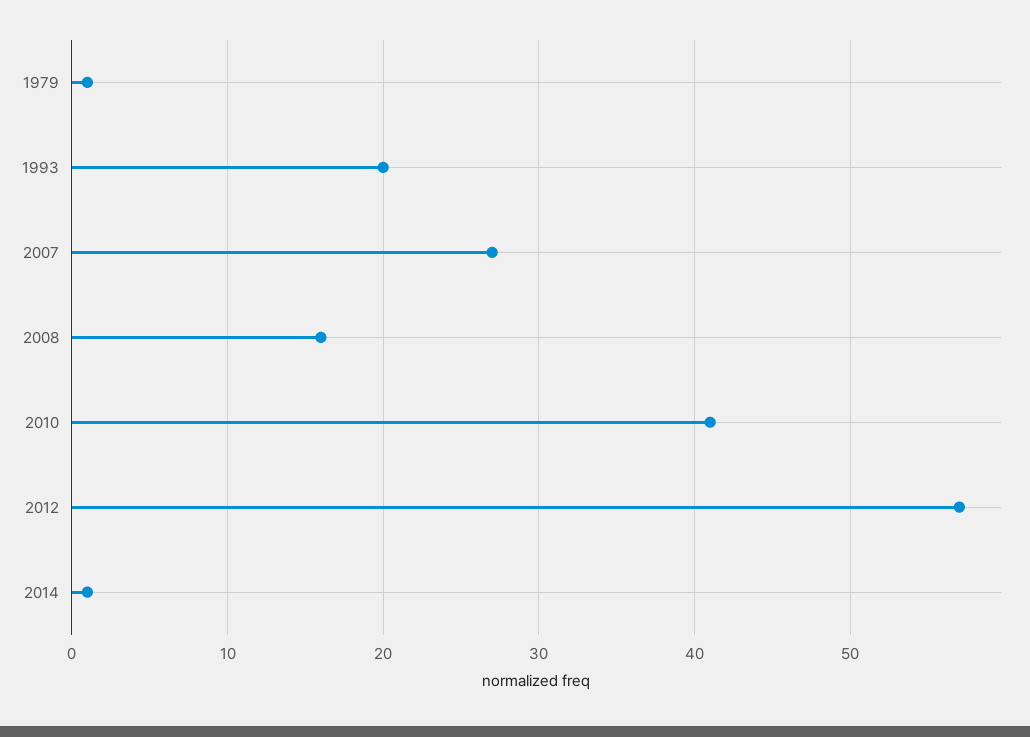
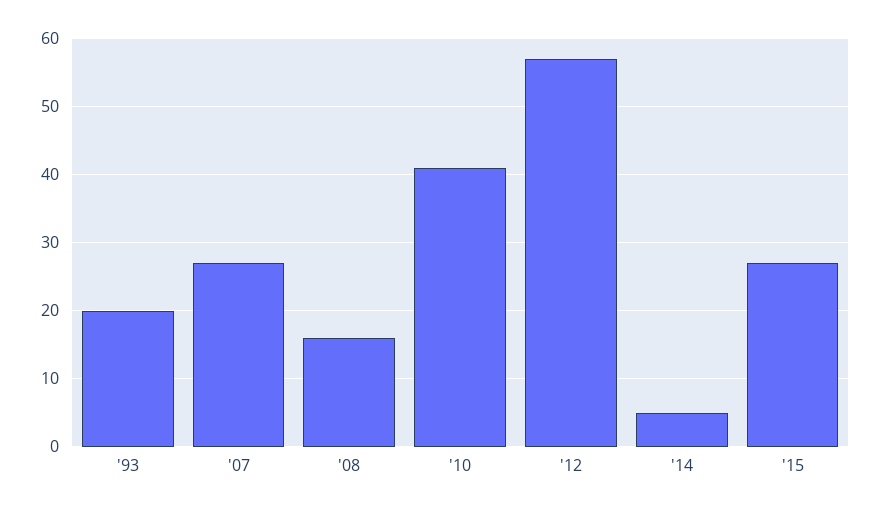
1979: 1 -> none
2014: 1 -> 5
'15: none -> 27

